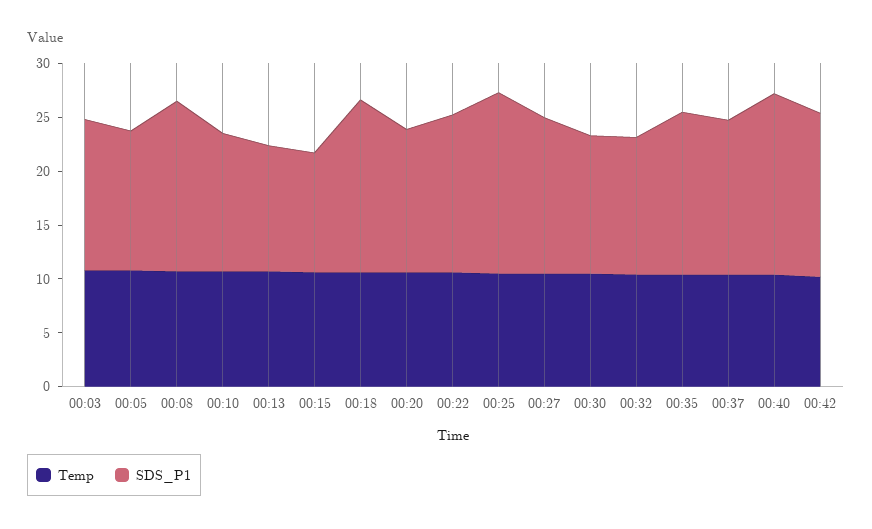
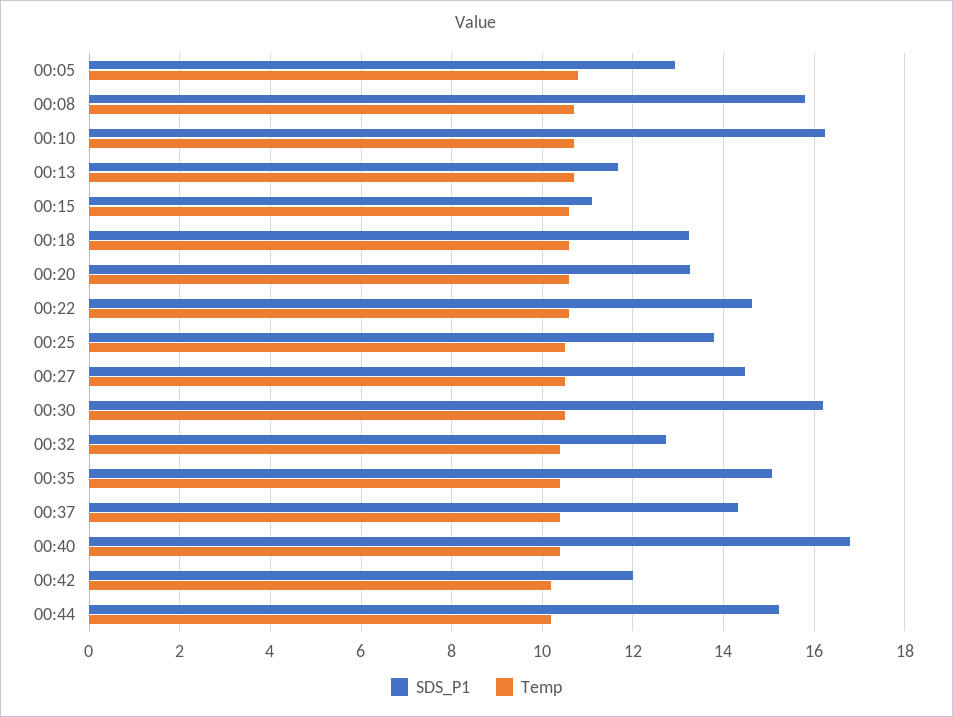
Temp, 00:03: 11 -> none
SDS_P1, 00:03: 14 -> none
SDS_P1, 00:10: 13 -> 16.2
SDS_P1, 00:18: 16 -> 13.2
SDS_P1, 00:25: 17 -> 13.8
SDS_P1, 00:30: 13 -> 16.2
SDS_P1, 00:42: 15 -> 12
SDS_P1, 00:44: none -> 15.2
Temp, 00:44: none -> 10.2

